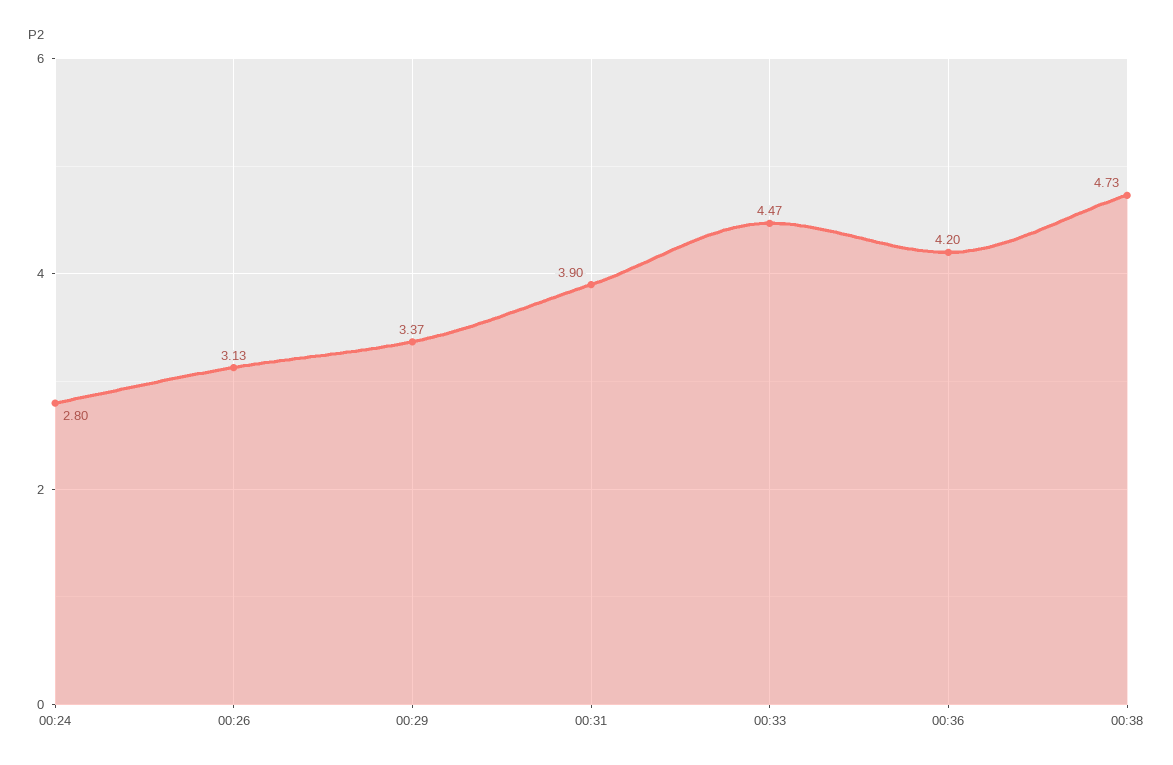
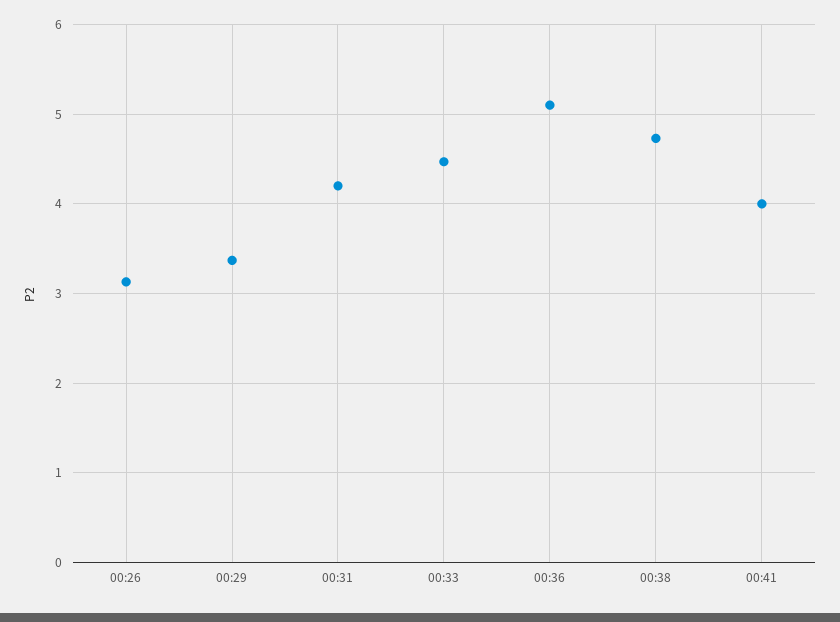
00:24: 2.8 -> none
00:31: 3.9 -> 4.2
00:36: 4.2 -> 5.1
00:41: none -> 4

